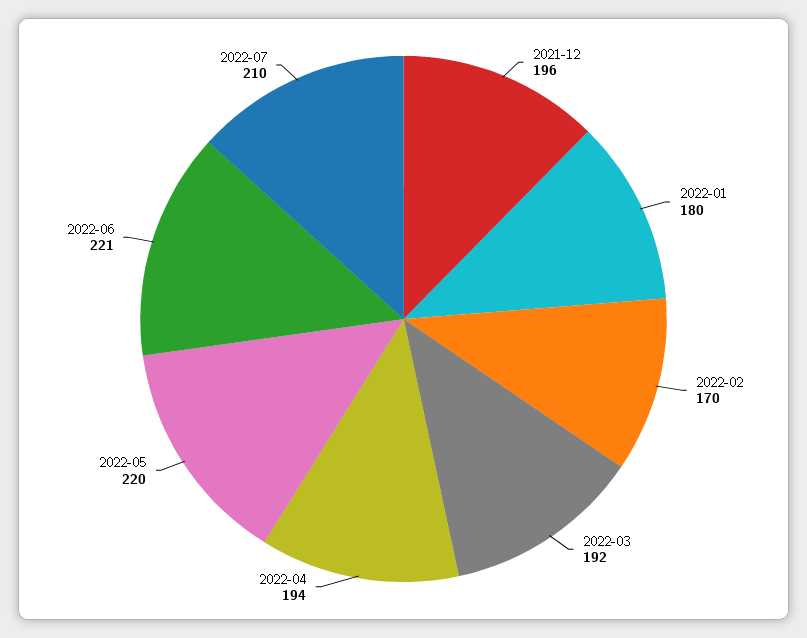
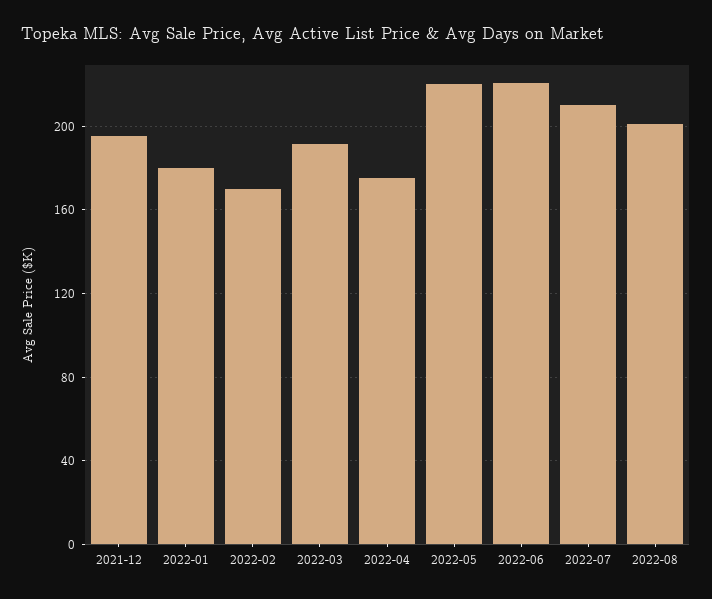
2022-04: 194 -> 175
2022-08: none -> 200

